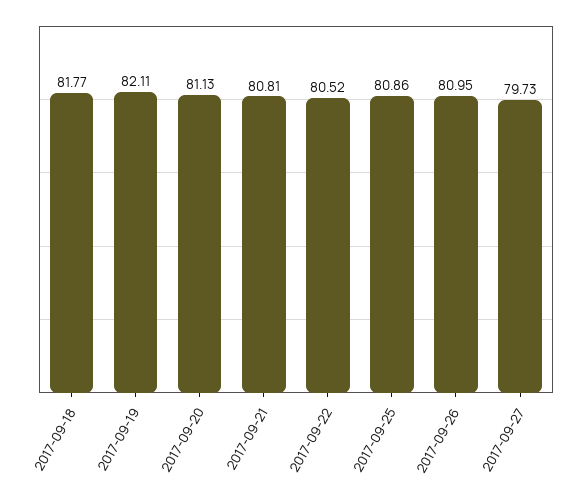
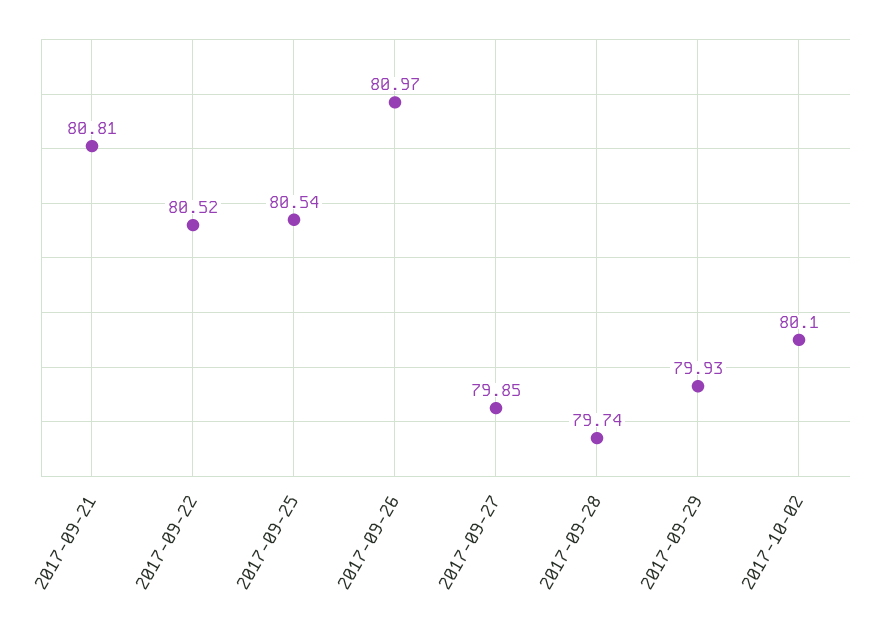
2017-09-18: 81.77 -> none
2017-09-19: 82.11 -> none
2017-09-20: 81.13 -> none
2017-09-25: 80.86 -> 80.54
2017-09-26: 80.95 -> 80.97
2017-09-27: 79.73 -> 79.85
2017-09-28: none -> 79.74
2017-09-29: none -> 79.93
2017-10-02: none -> 80.1

